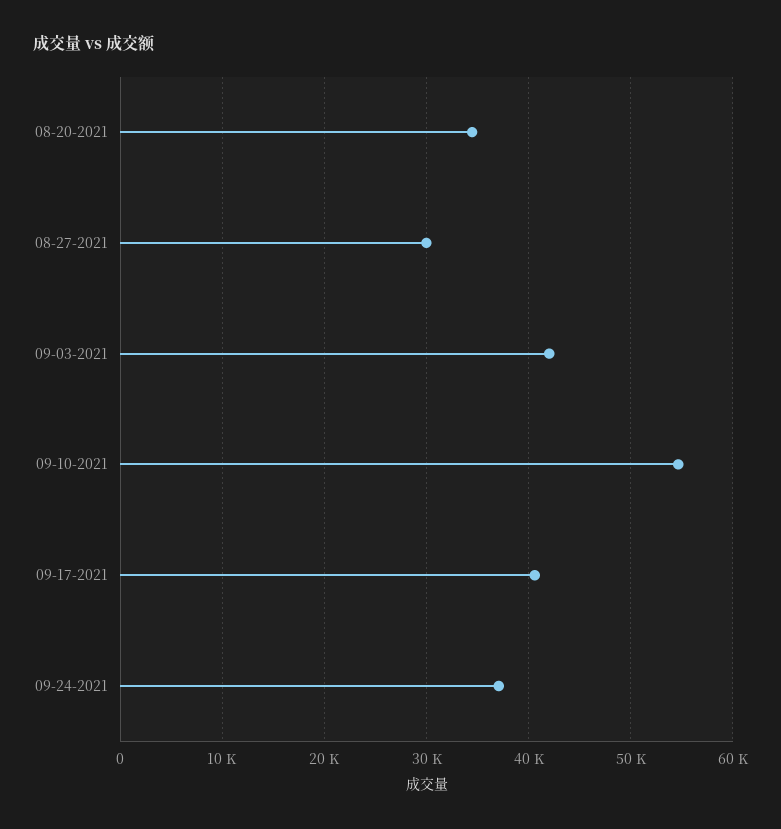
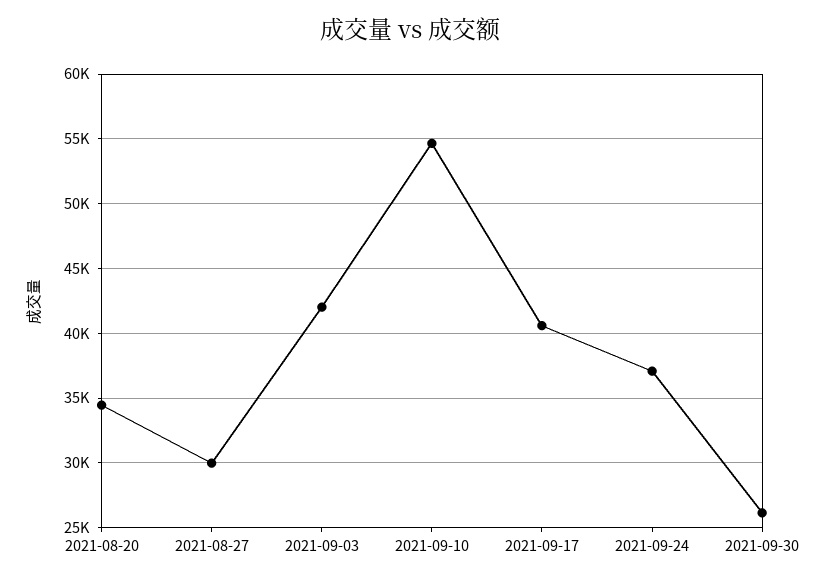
2021-09-30: none -> 26000

